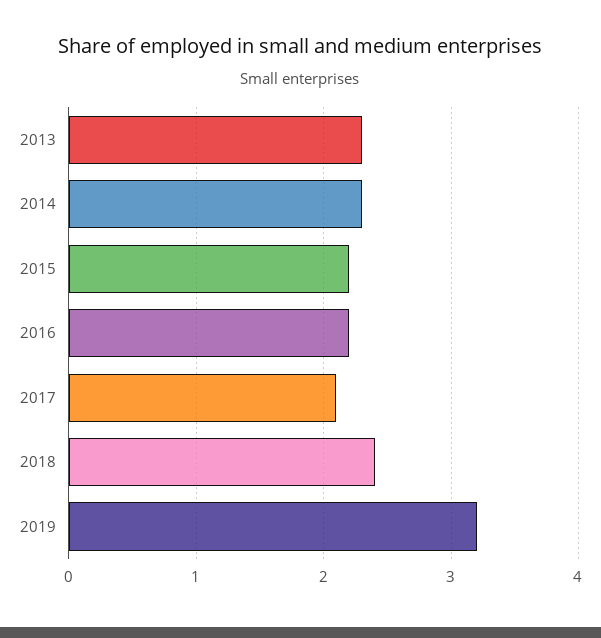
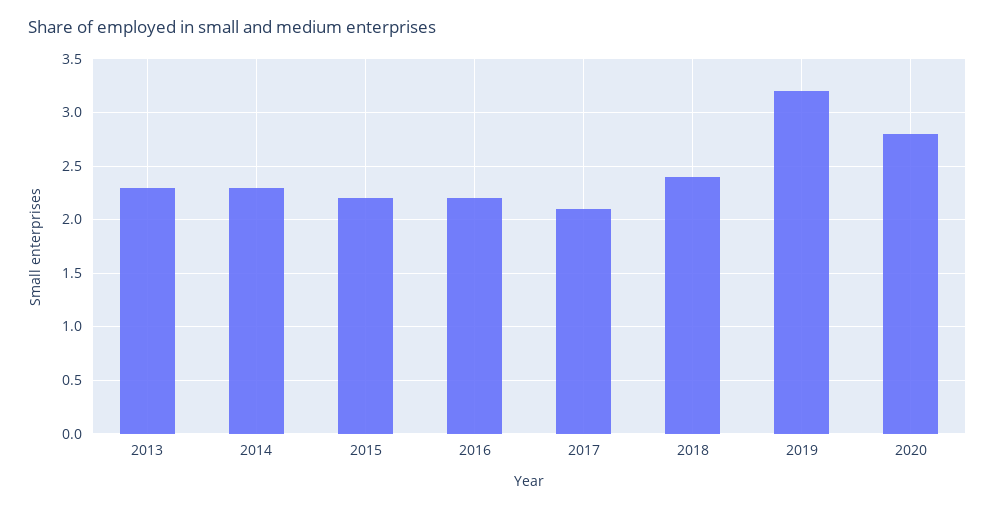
2020: none -> 2.8

